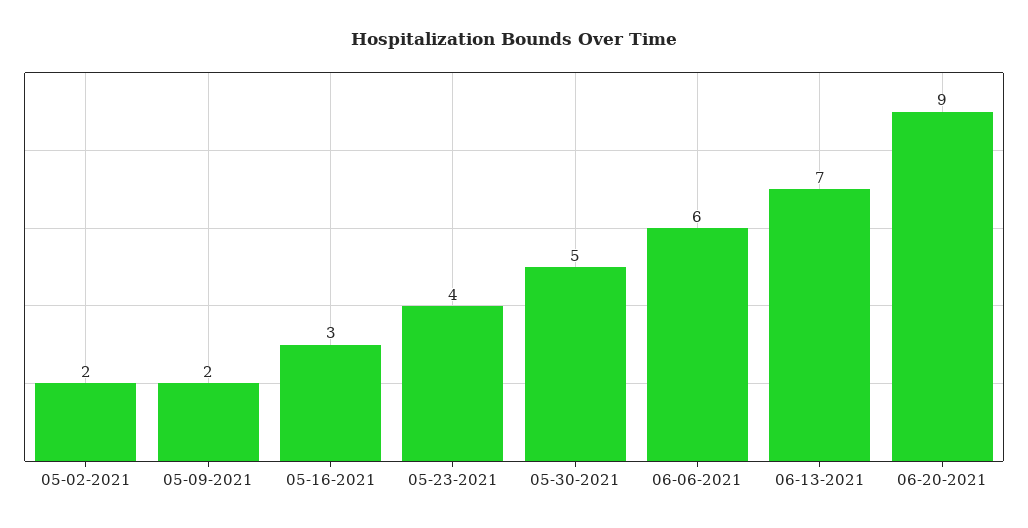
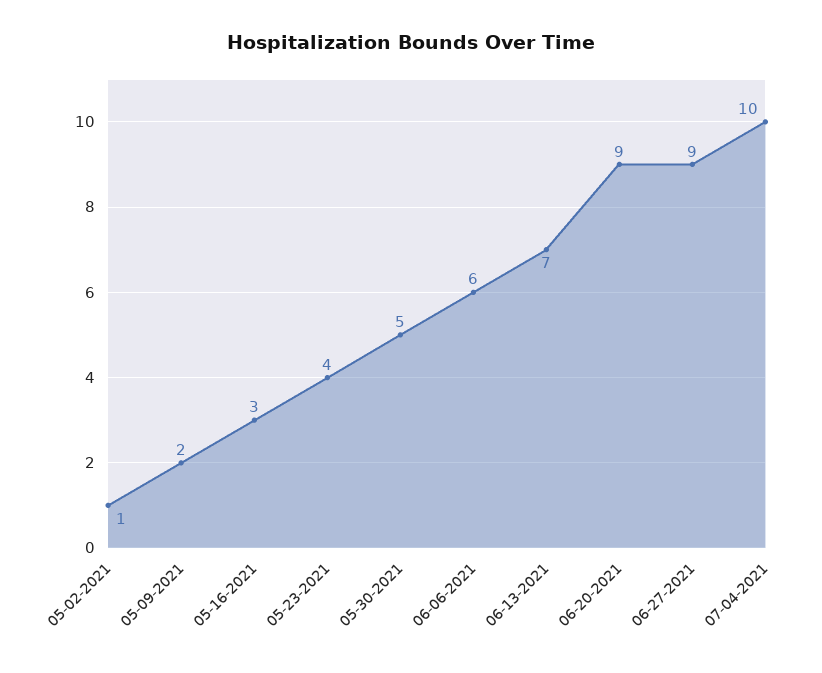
05-02-2021: 2 -> 1
06-27-2021: none -> 9
07-04-2021: none -> 10

